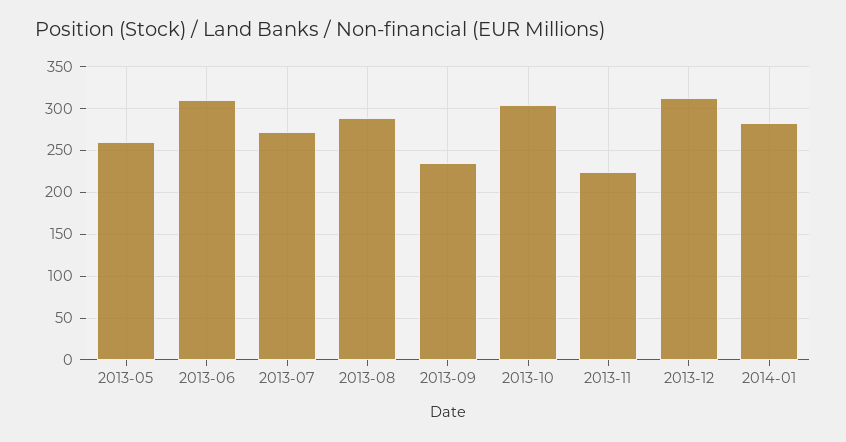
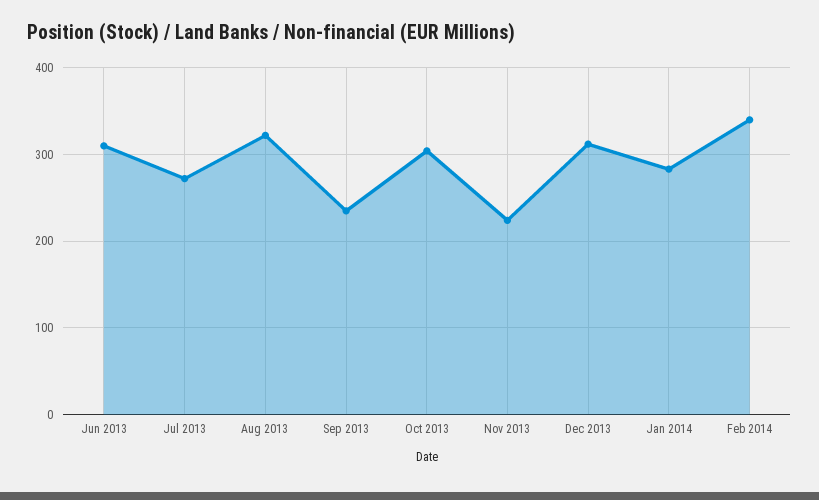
2013-05: 260 -> none
2013-08: 290 -> 320
Feb 2014: none -> 340

